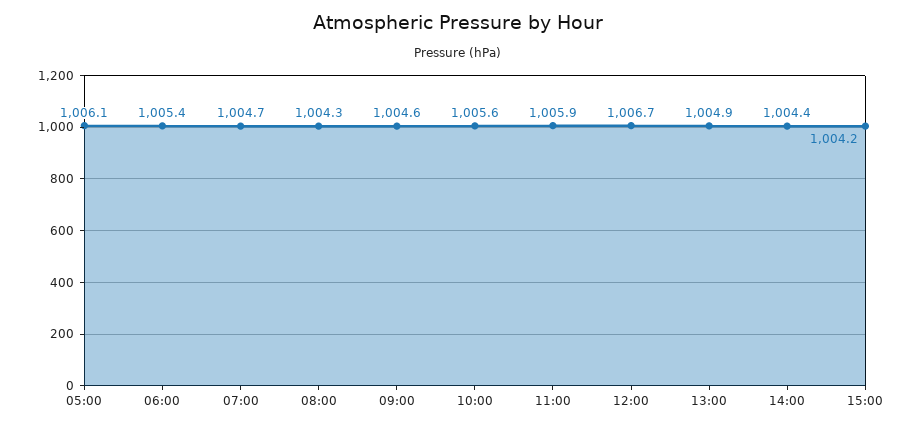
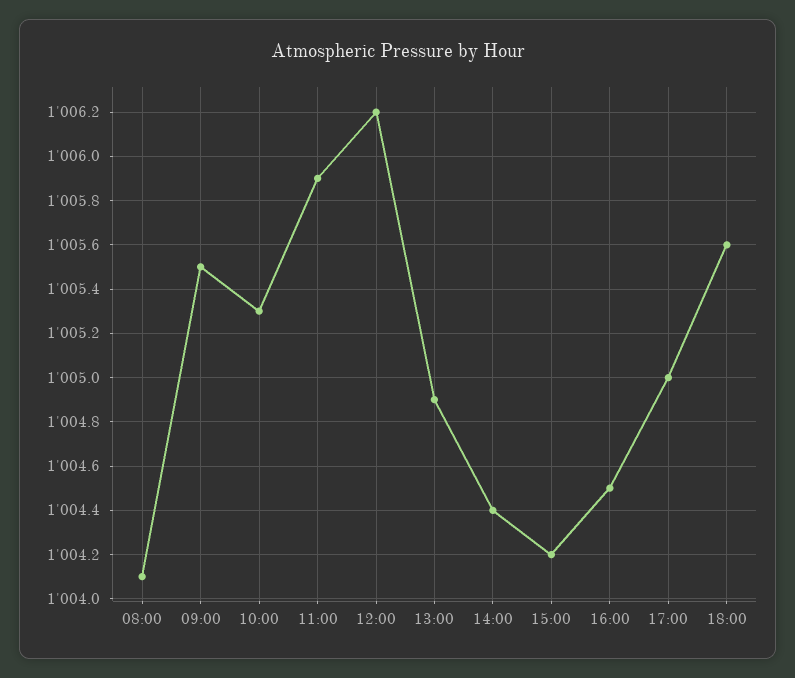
05:00: 1006.1 -> none
06:00: 1005.4 -> none
07:00: 1004.7 -> none
08:00: 1004.3 -> 1004.1
09:00: 1004.6 -> 1005.5
10:00: 1005.6 -> 1005.3
12:00: 1006.7 -> 1006.2
16:00: none -> 1004.5
17:00: none -> 1005
18:00: none -> 1005.6

